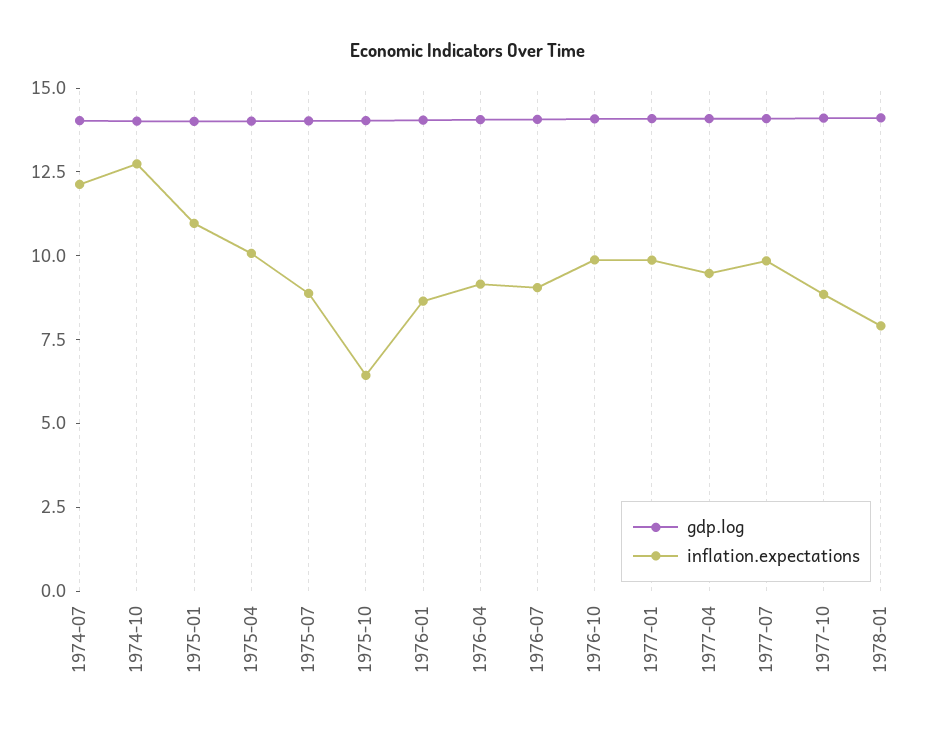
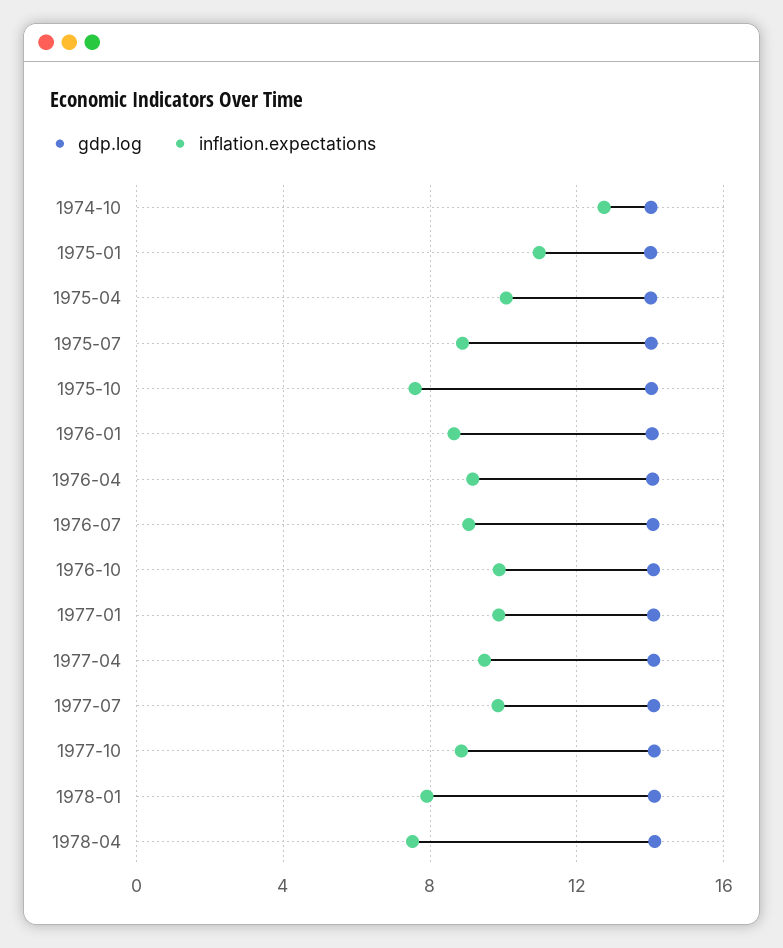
gdp.log, 1974-07: 14 -> none
inflation.expectations, 1974-07: 12 -> none
inflation.expectations, 1975-10: 6.5 -> 7.5
gdp.log, 1978-04: none -> 14
inflation.expectations, 1978-04: none -> 7.5

